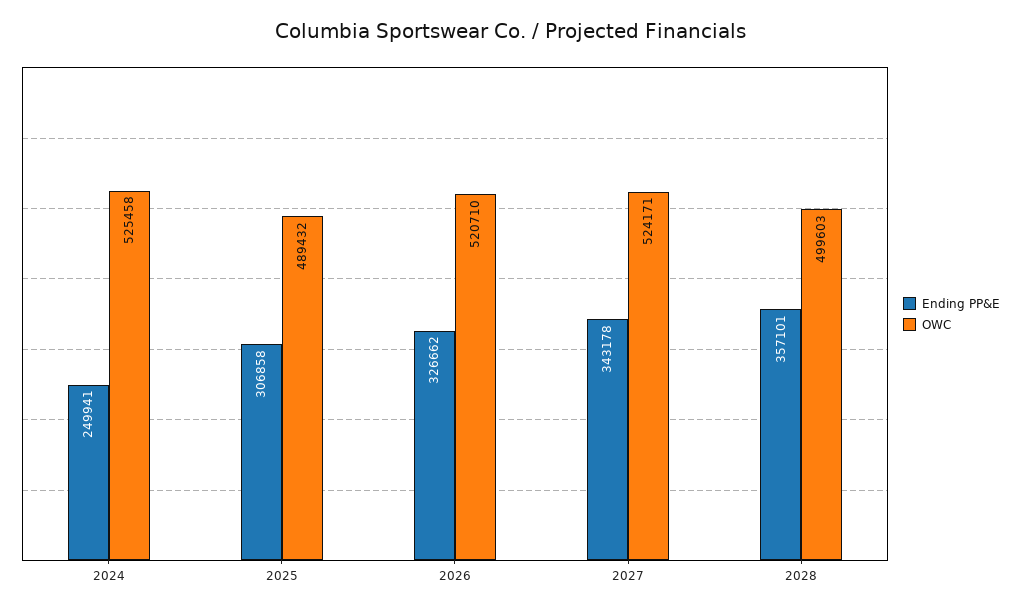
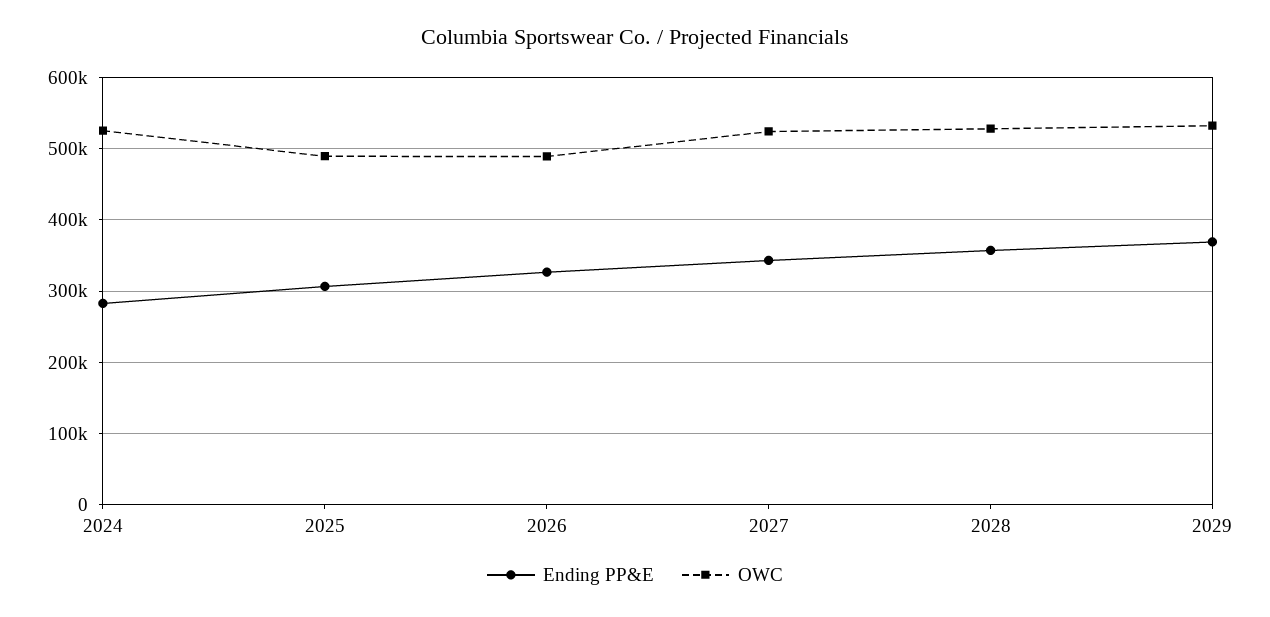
Ending PP&E, 2024: 249941 -> 280000
OWC, 2026: 520710 -> 490000
OWC, 2028: 499603 -> 530000
Ending PP&E, 2029: none -> 370000
OWC, 2029: none -> 530000

